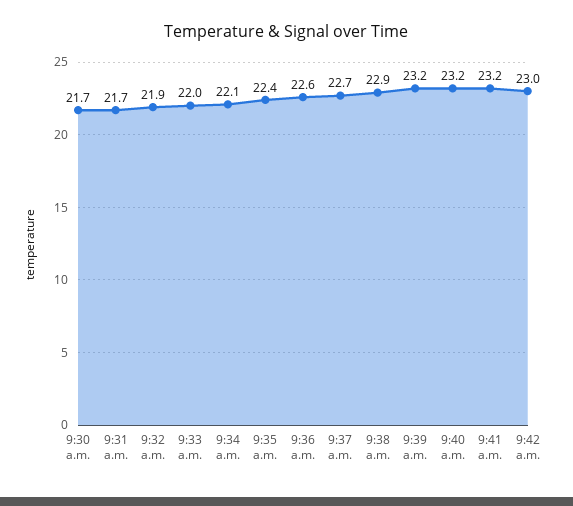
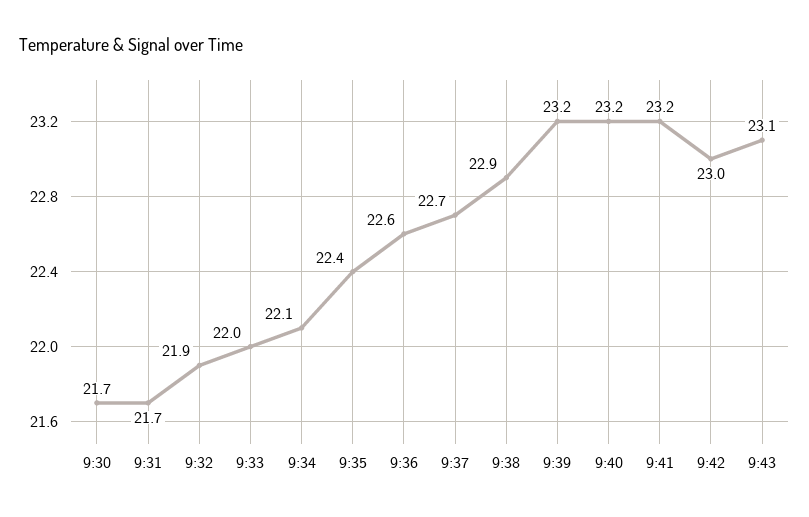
9:43: none -> 23.1

